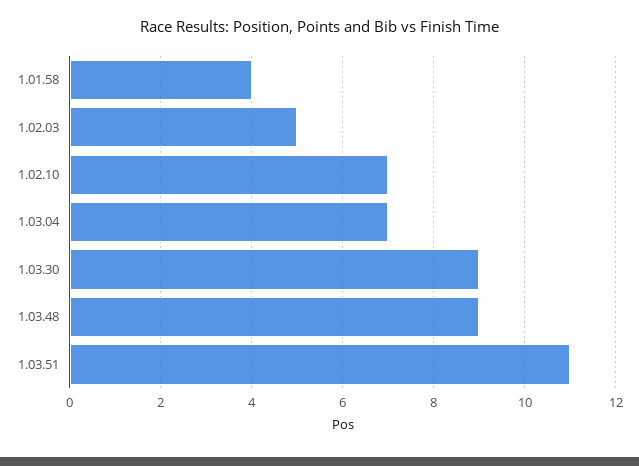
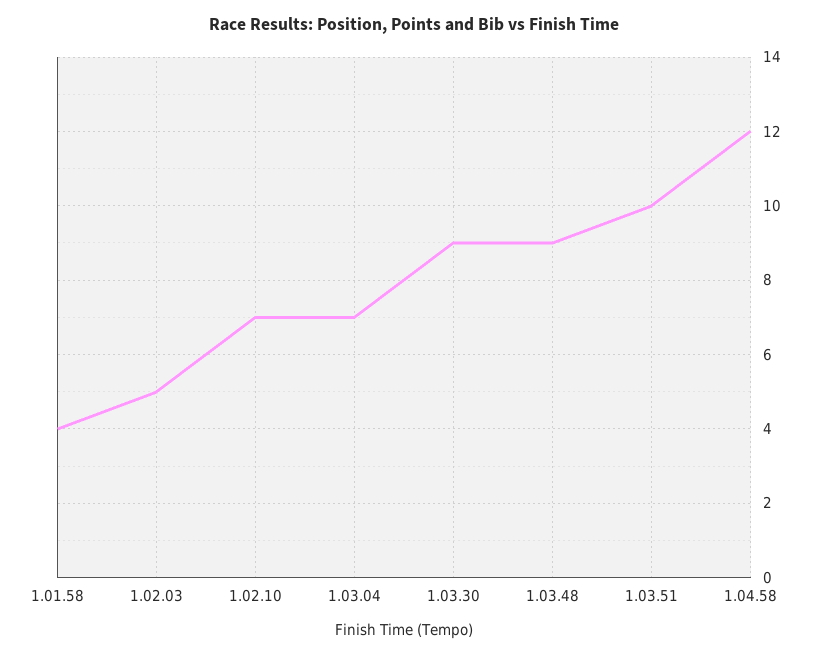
1.03.51: 11 -> 10
1.04.58: none -> 12

